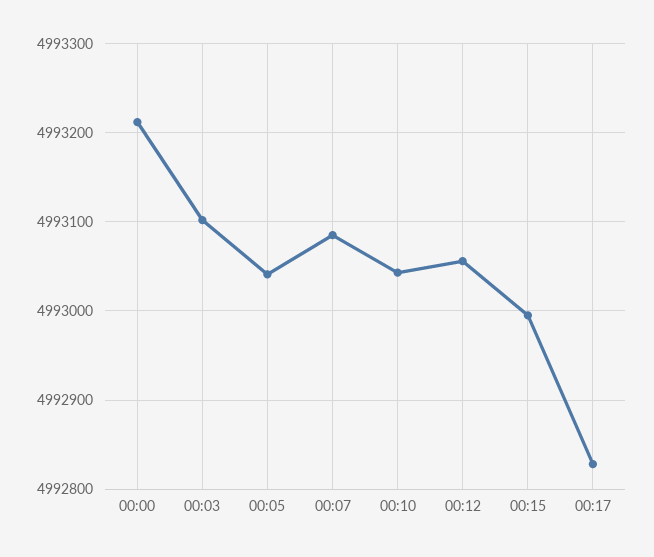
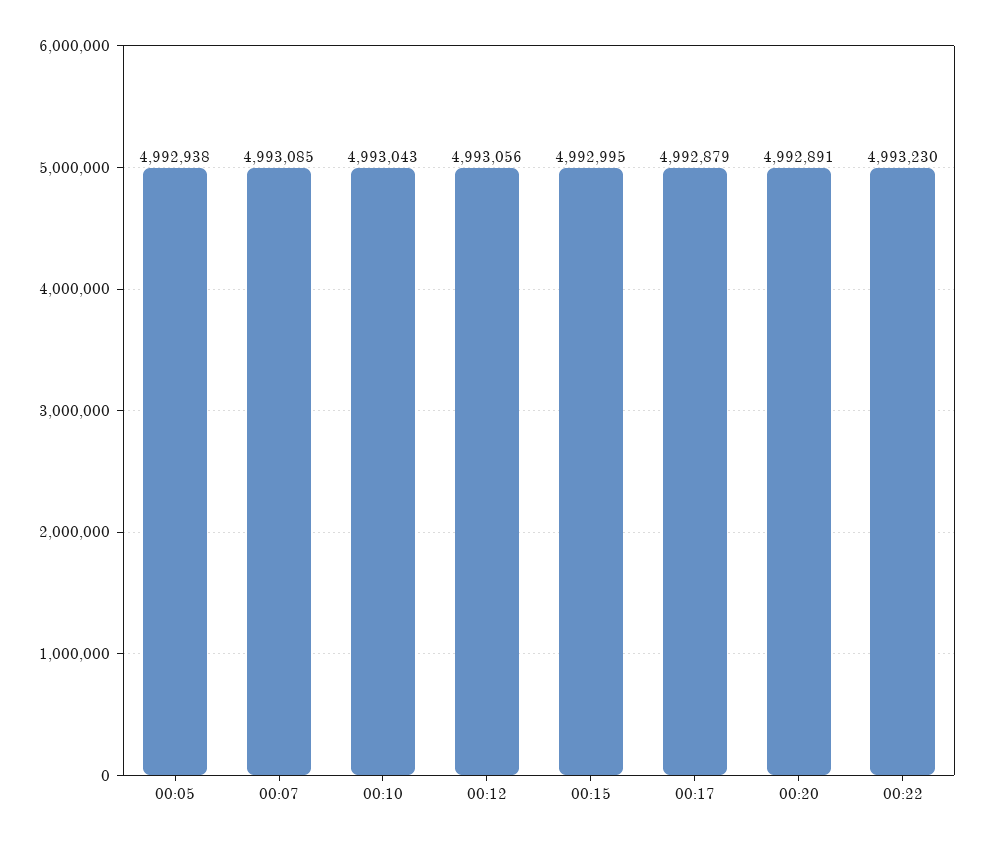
00:00: 4993210 -> none
00:03: 4993100 -> none
00:05: 4993040 -> 4992938
00:17: 4992830 -> 4992879
00:20: none -> 4992891
00:22: none -> 4993230

